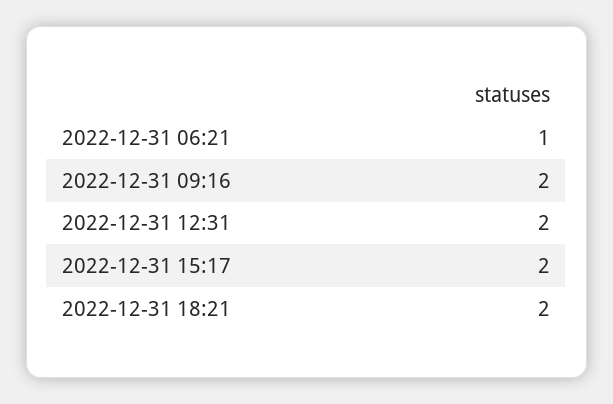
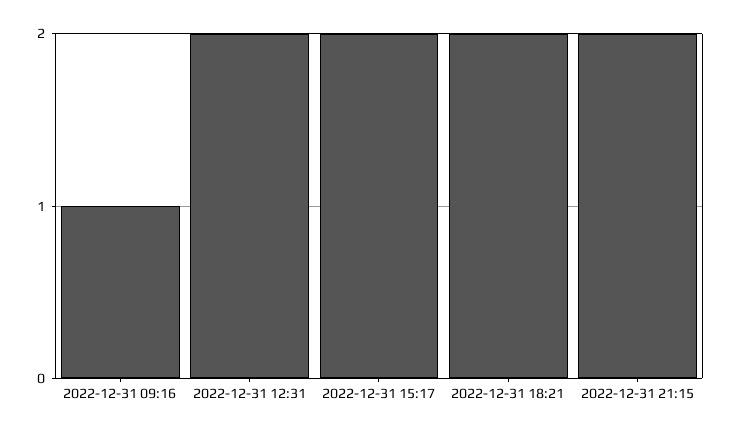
2022-12-31 06:21: 1 -> none
2022-12-31 09:16: 2 -> 1
2022-12-31 21:15: none -> 2

